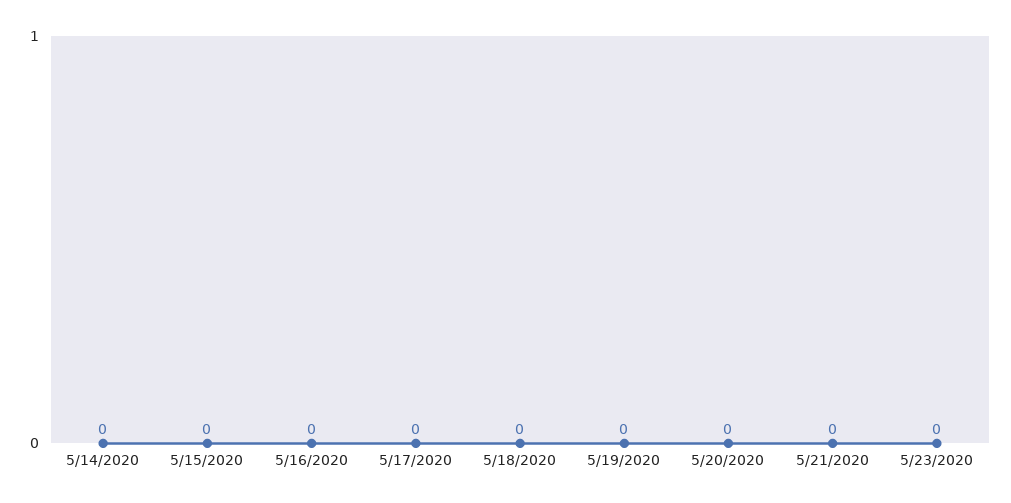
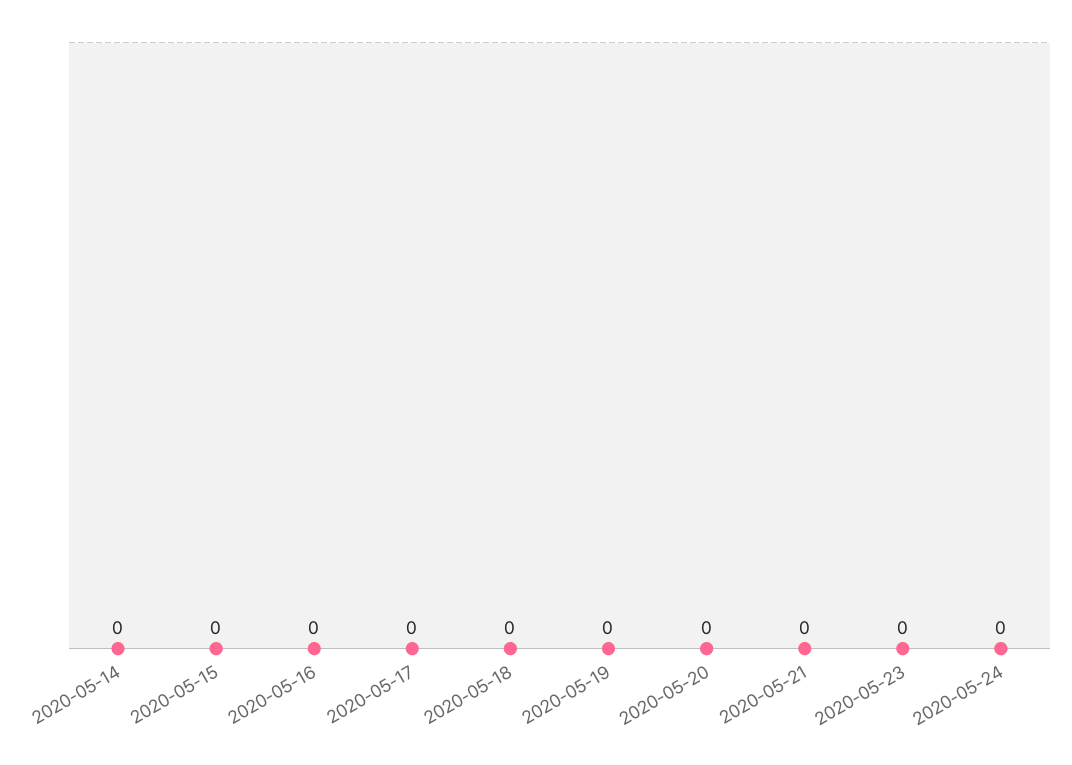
2020-05-24: none -> 0

